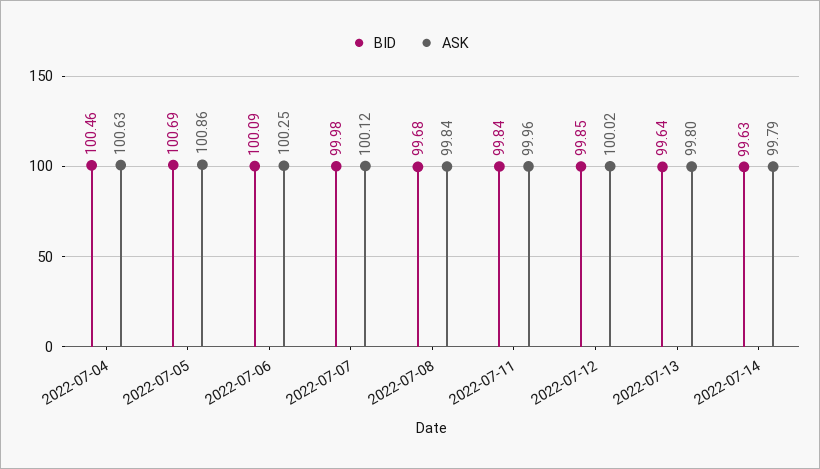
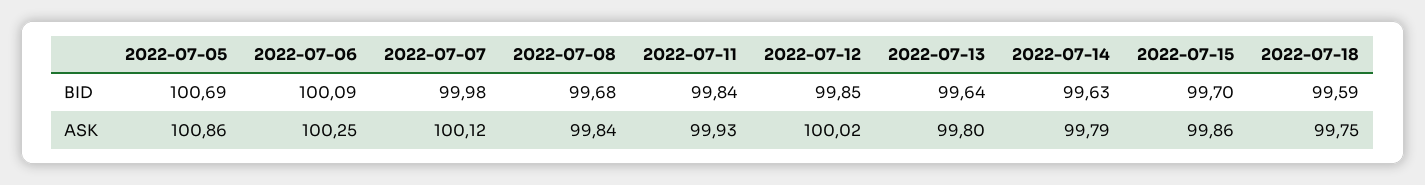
BID, 2022-07-04: 100.46 -> none
ASK, 2022-07-04: 100.63 -> none
ASK, 2022-07-11: 99.96 -> 99.93
BID, 2022-07-15: none -> 99.7
BID, 2022-07-18: none -> 99.59
ASK, 2022-07-15: none -> 99.86
ASK, 2022-07-18: none -> 99.75

